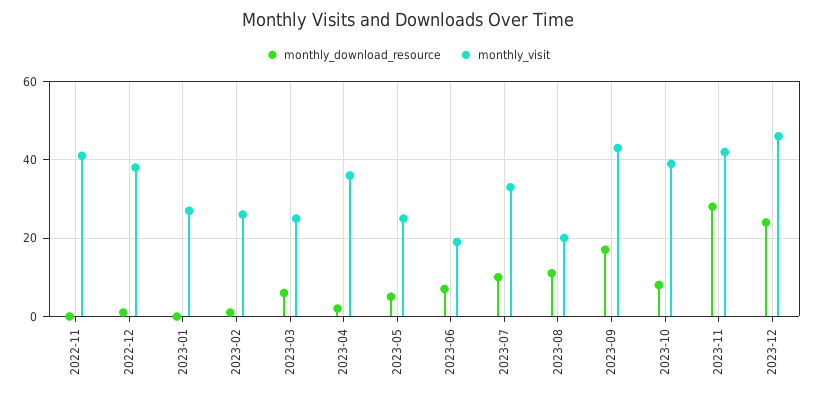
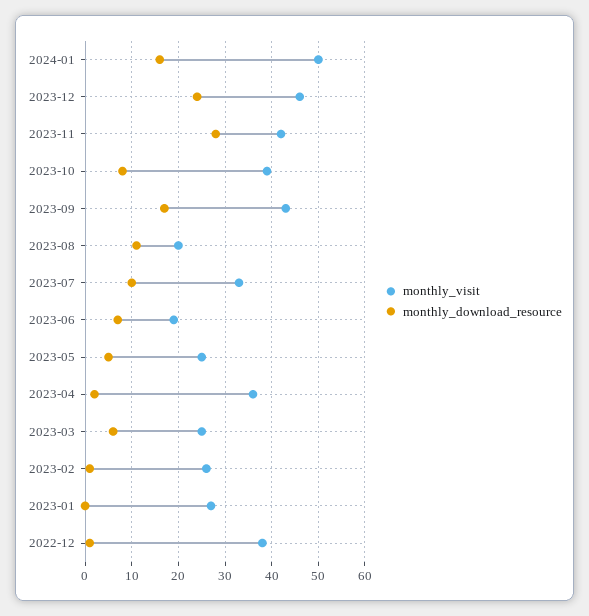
monthly_download_resource, 2022-11: 0 -> none
monthly_visit, 2022-11: 40 -> none
monthly_visit, 2024-01: none -> 50
monthly_download_resource, 2024-01: none -> 15

